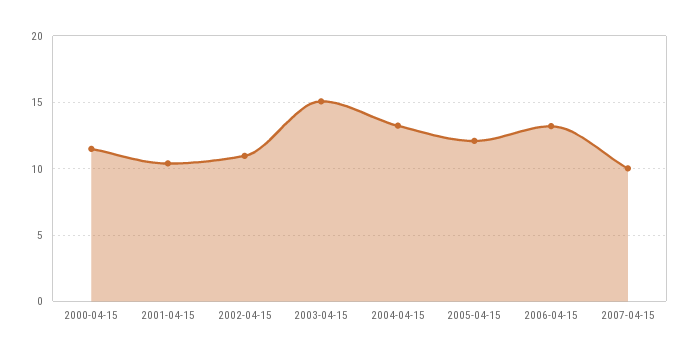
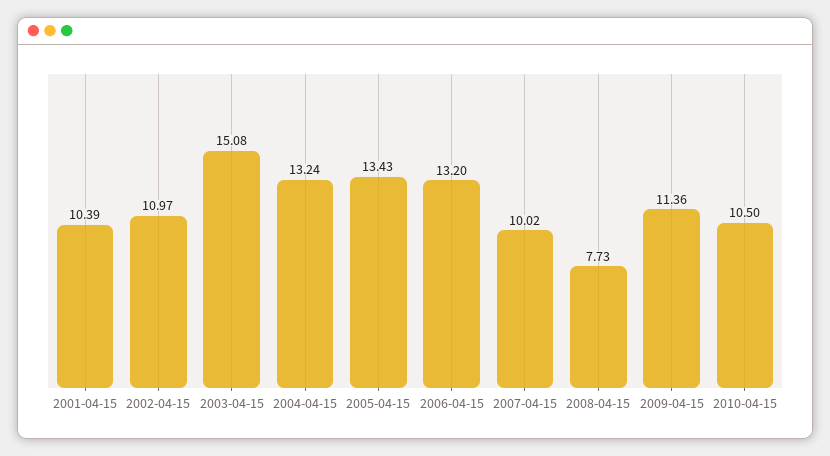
2000-04-15: 11.5 -> none
2005-04-15: 12 -> 13.43
2008-04-15: none -> 7.73
2009-04-15: none -> 11.36
2010-04-15: none -> 10.5

